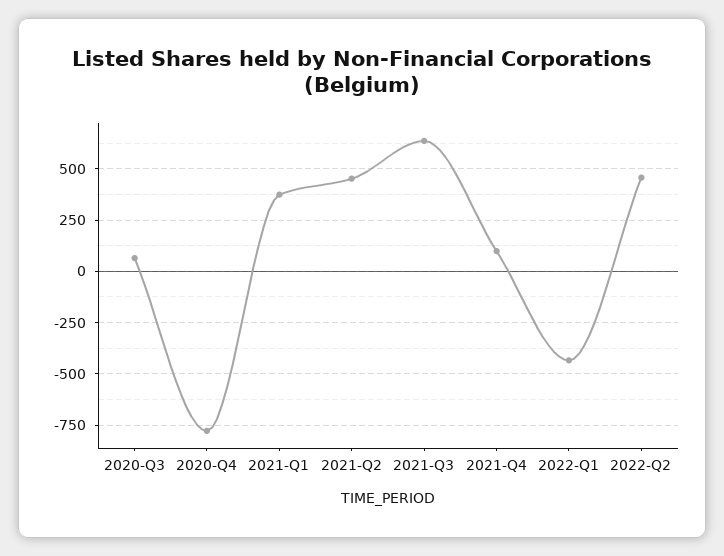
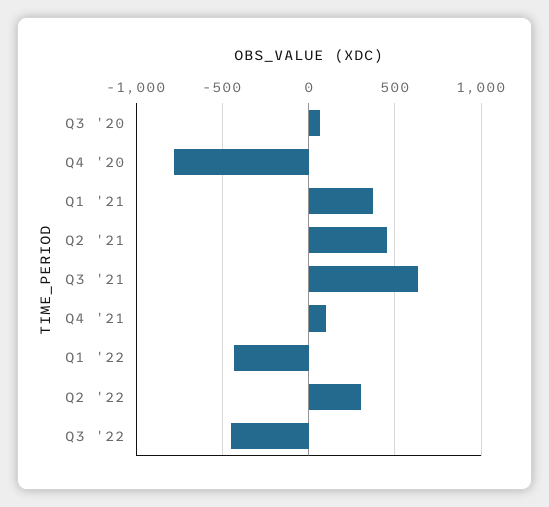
2022-Q2: 450 -> 300
Q3 '22: none -> -450

